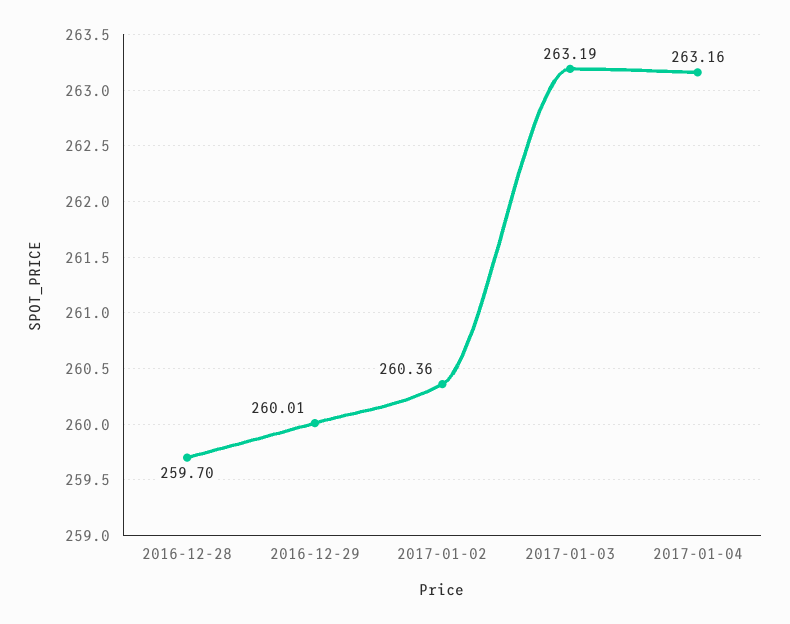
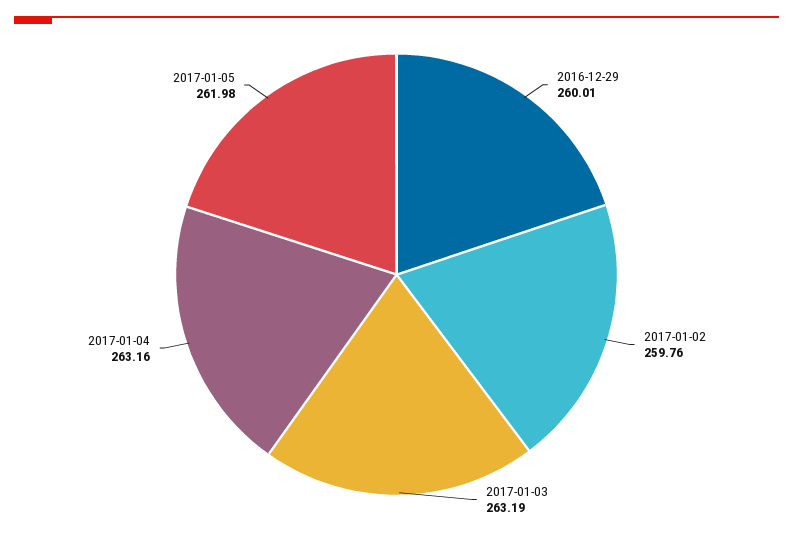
2016-12-28: 259.7 -> none
2017-01-02: 260.36 -> 259.76
2017-01-05: none -> 261.98

